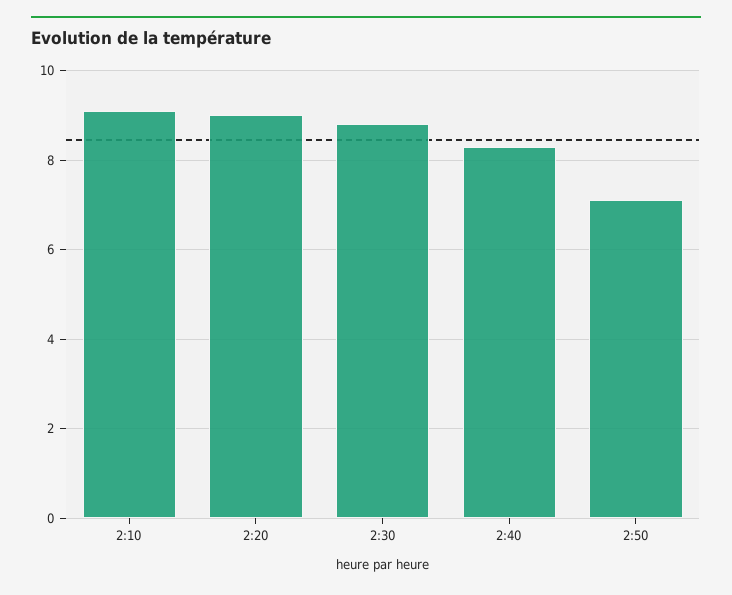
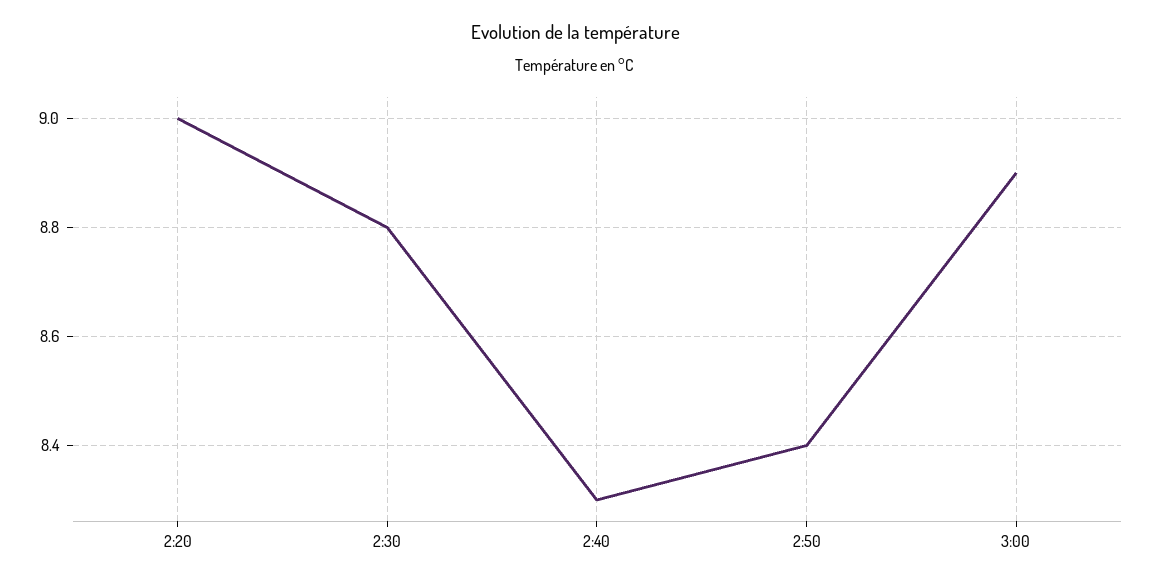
2:10: 9 -> none
2:50: 7 -> 8.4
3:00: none -> 8.9

